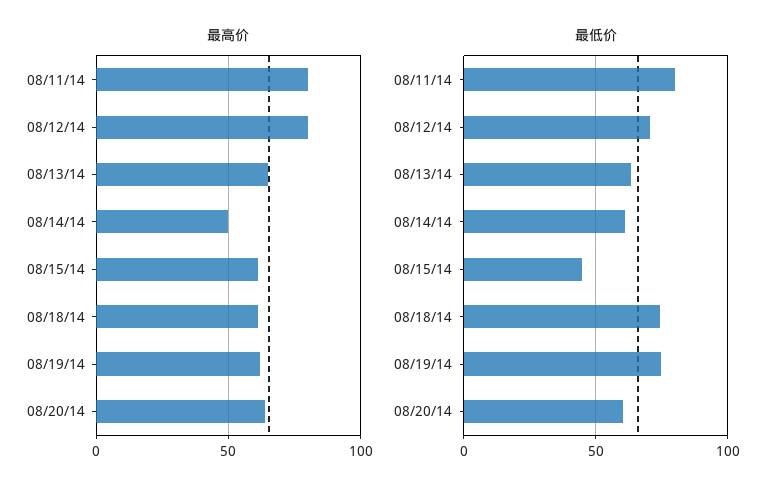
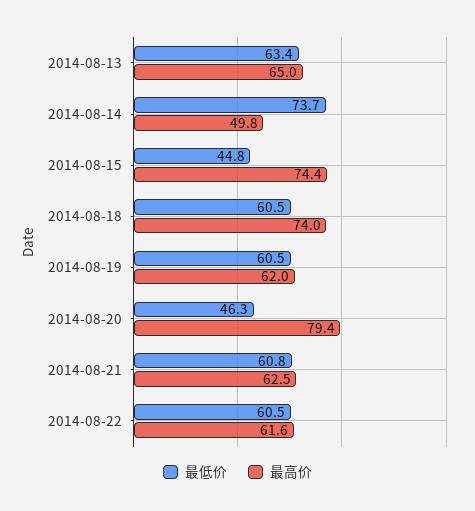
最高价, 08/11/14: 80 -> none
最高价, 08/12/14: 80 -> none
最高价, 08/15/14: 60 -> 74.4
最高价, 08/18/14: 60 -> 74
最高价, 08/20/14: 65 -> 79.4
最低价, 08/11/14: 80 -> none
最低价, 08/12/14: 70 -> none
最低价, 08/14/14: 60 -> 73.7
最低价, 08/18/14: 75 -> 60.5
最低价, 08/19/14: 75 -> 60.5
最低价, 08/20/14: 60 -> 46.3
最低价, 2014-08-21: none -> 60.8
最高价, 2014-08-21: none -> 62.5
最低价, 2014-08-22: none -> 60.5
最高价, 2014-08-22: none -> 61.6

